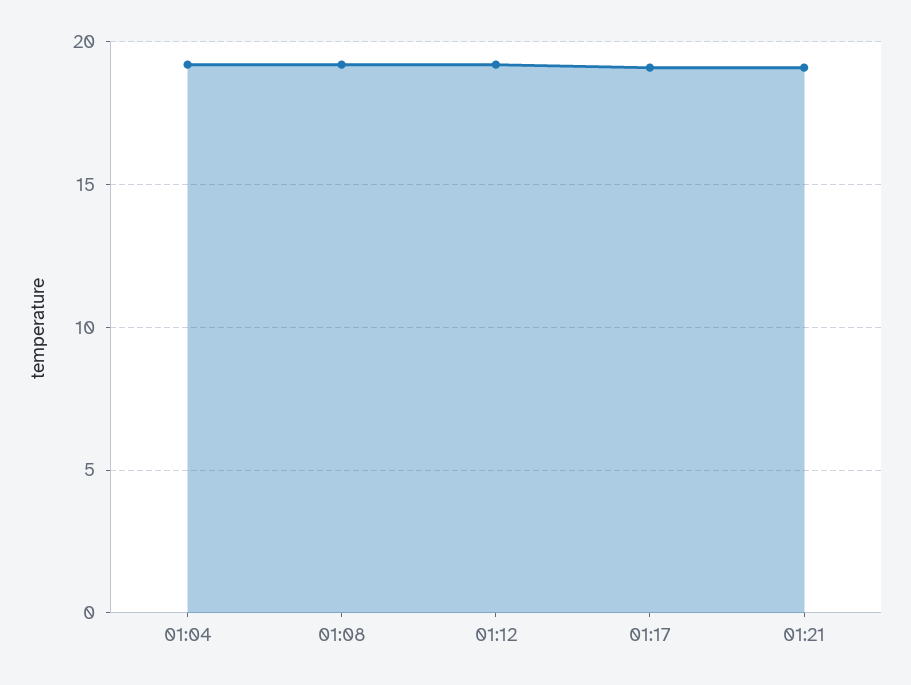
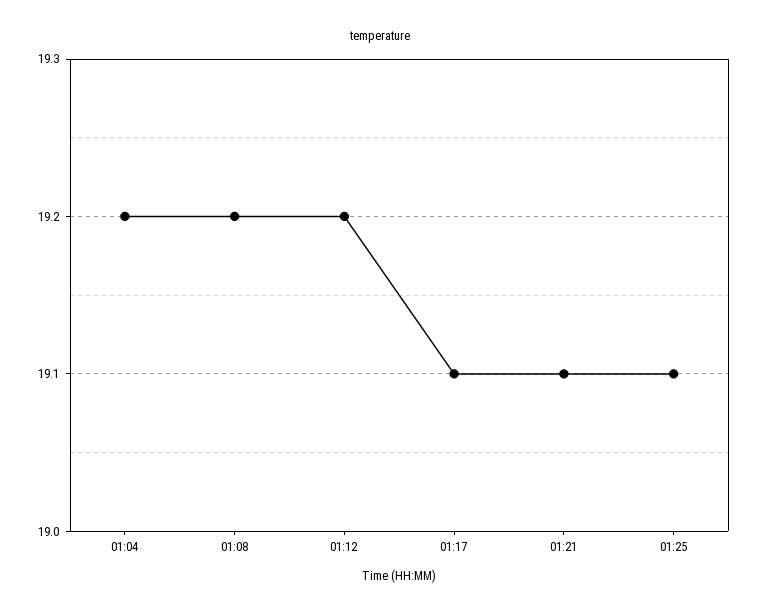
01:25: none -> 19.1

